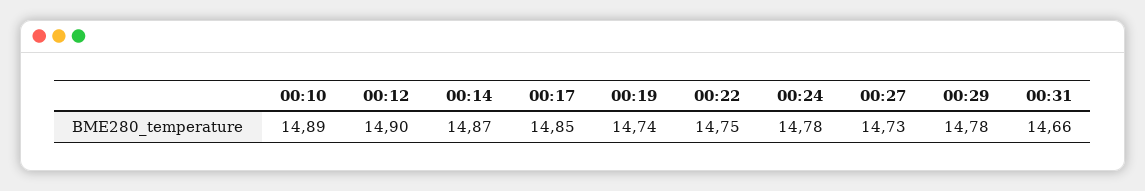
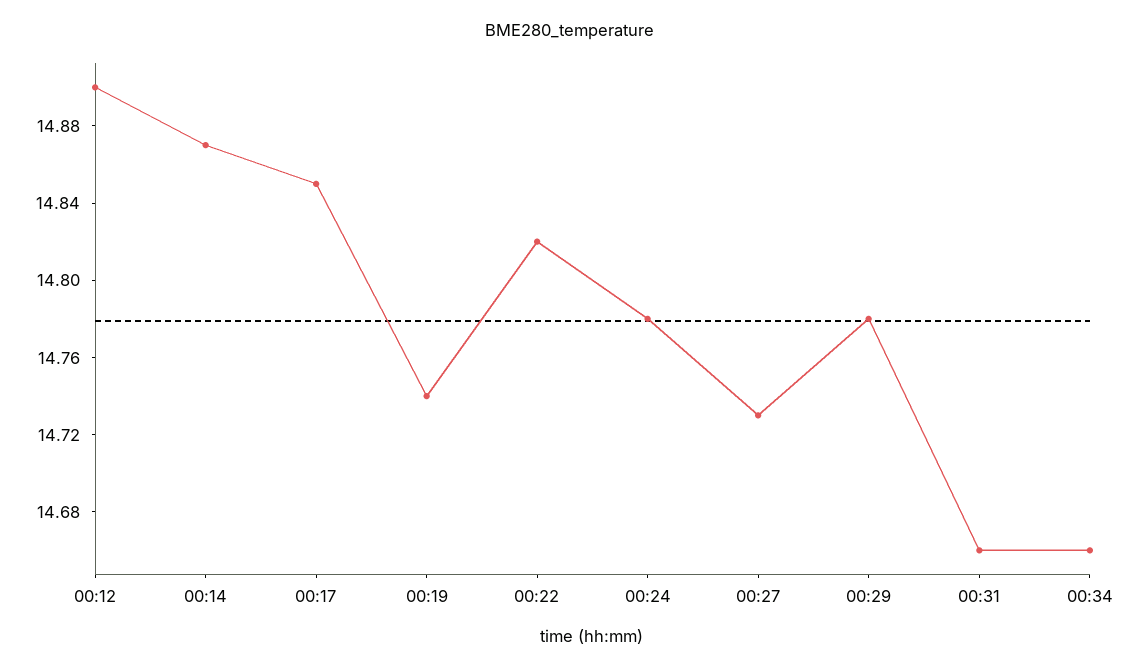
00:10: 14.89 -> none
00:22: 14.75 -> 14.82
00:34: none -> 14.66

